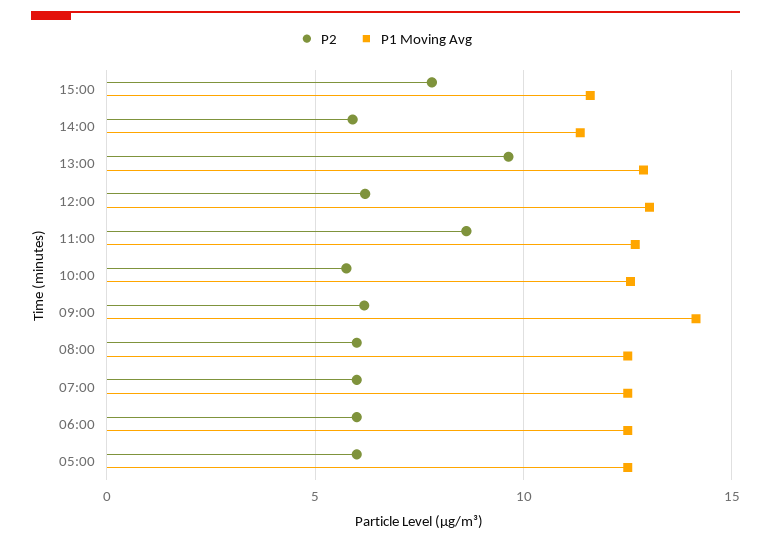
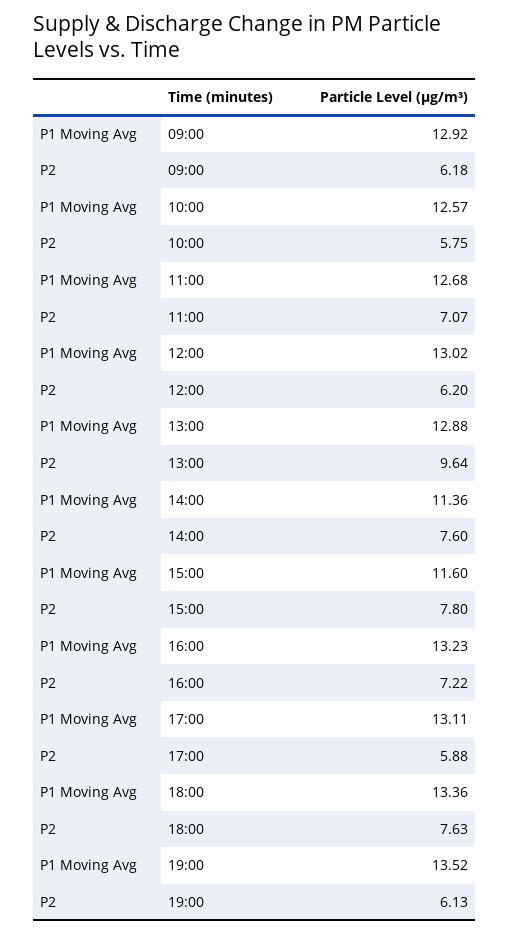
P2, 14:00: 6 -> 7.6
P2, 11:00: 8.5 -> 7.07
P1 Moving Avg, 09:00: 14 -> 12.92
P2, 08:00: 6 -> none
P1 Moving Avg, 08:00: 12.5 -> none
P2, 07:00: 6 -> none
P1 Moving Avg, 07:00: 12.5 -> none
P2, 06:00: 6 -> none
P1 Moving Avg, 06:00: 12.5 -> none
P2, 05:00: 6 -> none
P1 Moving Avg, 05:00: 12.5 -> none
P1 Moving Avg, 16:00: none -> 13.23
P2, 16:00: none -> 7.22
P1 Moving Avg, 17:00: none -> 13.11
P2, 17:00: none -> 5.88
P1 Moving Avg, 18:00: none -> 13.36
P2, 18:00: none -> 7.63
P1 Moving Avg, 19:00: none -> 13.52
P2, 19:00: none -> 6.13

